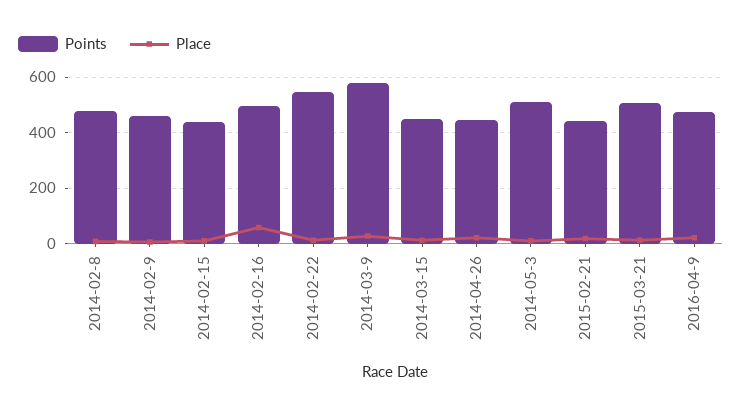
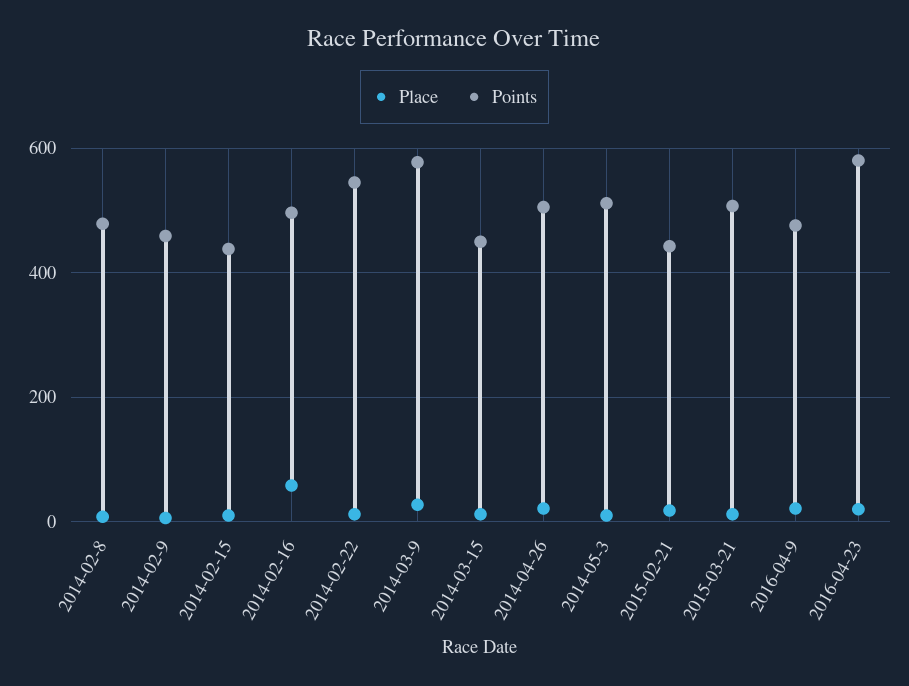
Points, 2014-04-26: 450 -> 500
Place, 2016-04-23: none -> 20
Points, 2016-04-23: none -> 580

